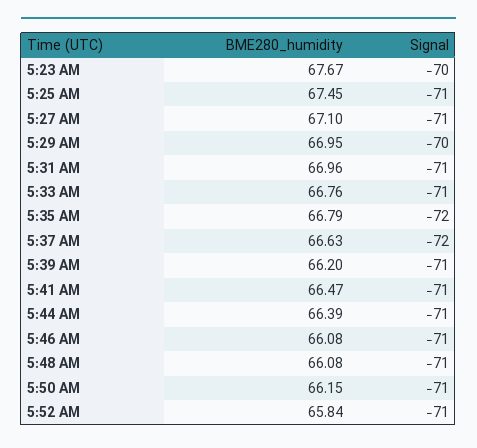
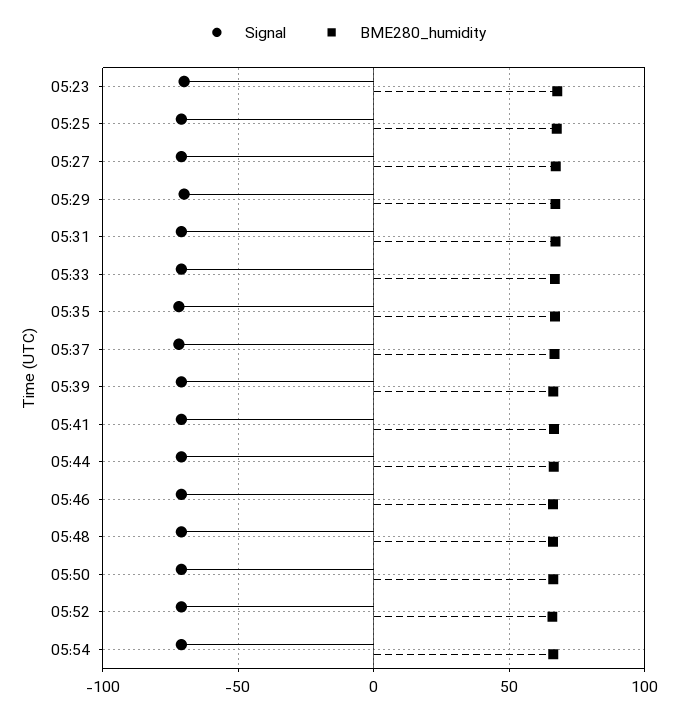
Signal, 05:54: none -> -70
BME280_humidity, 05:54: none -> 65

